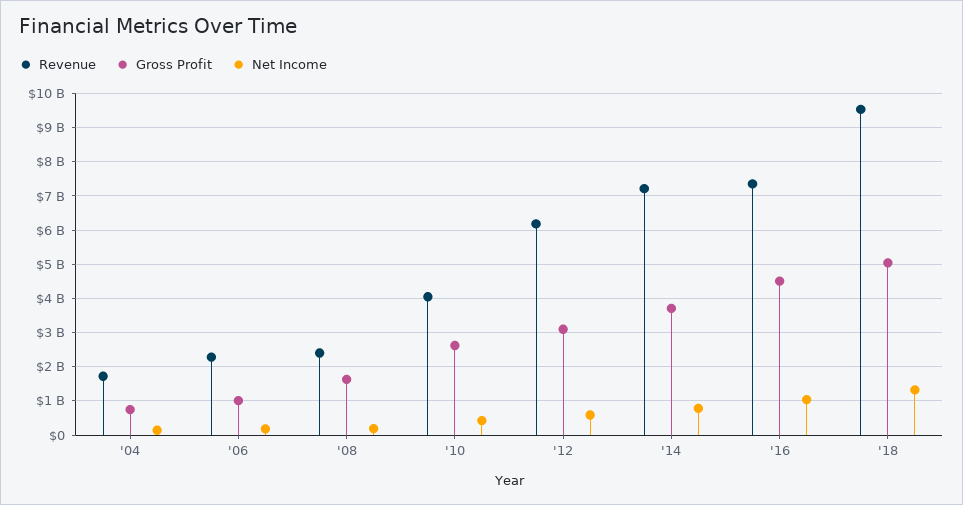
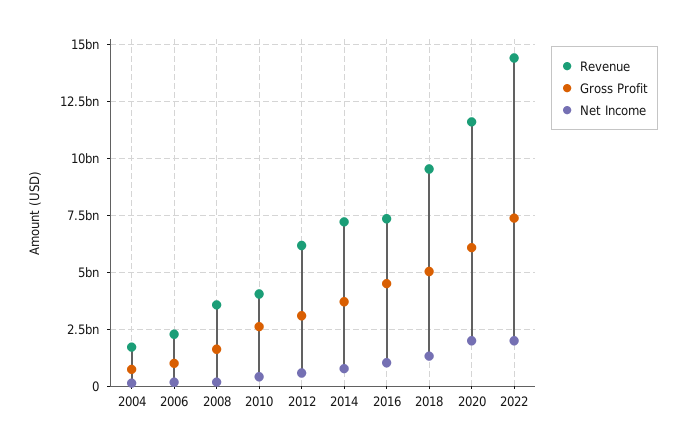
Revenue, '08: 2400000000 -> 3500000000
Revenue, 2020: none -> 11500000000
Gross Profit, 2020: none -> 6000000000
Net Income, 2020: none -> 2000000000
Revenue, 2022: none -> 14500000000
Gross Profit, 2022: none -> 7500000000
Net Income, 2022: none -> 2000000000

